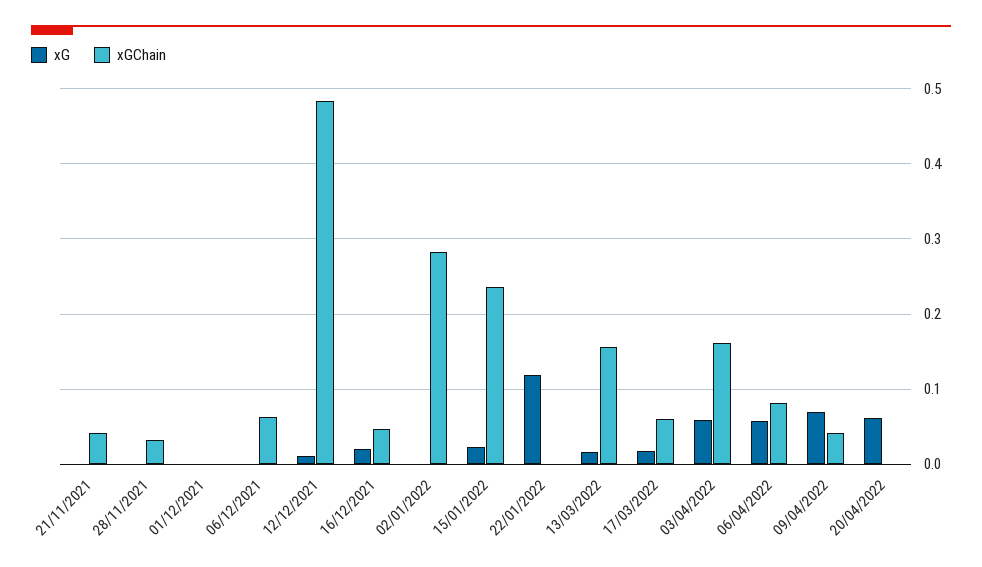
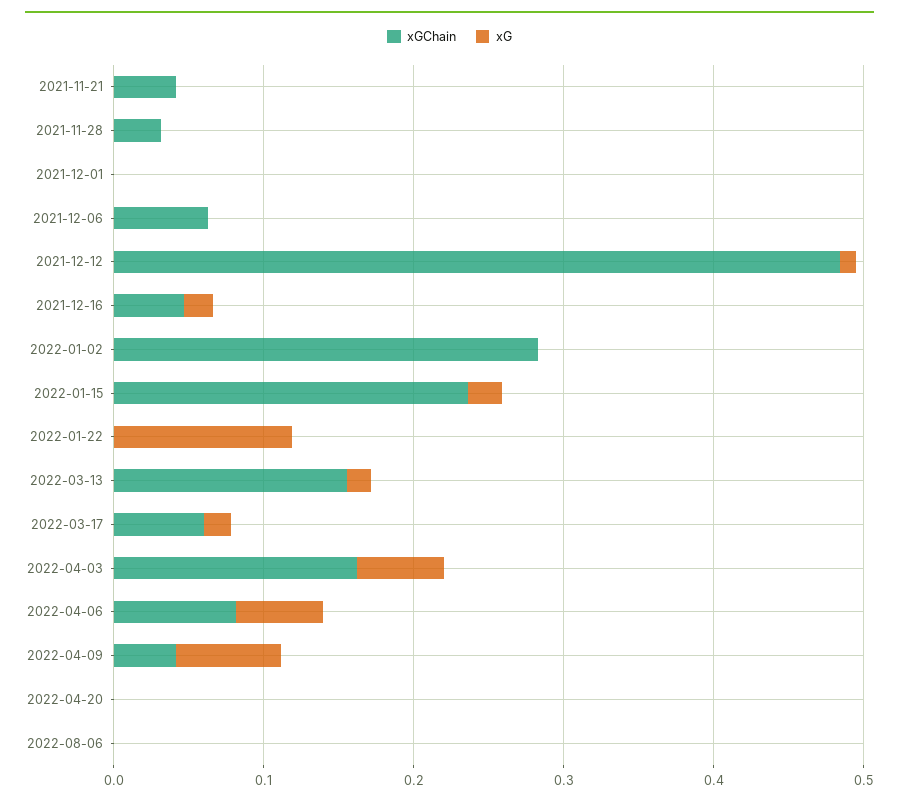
xG, 20/04/2022: 0.06 -> 0
xGChain, 2022-08-06: none -> 0
xG, 2022-08-06: none -> 0

